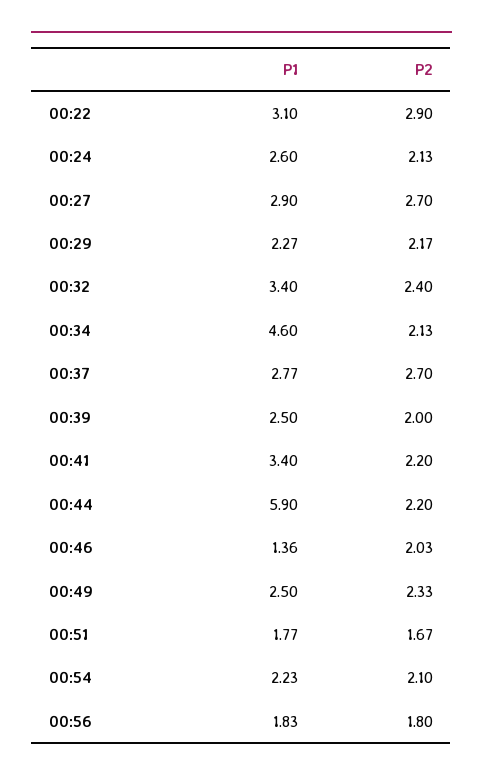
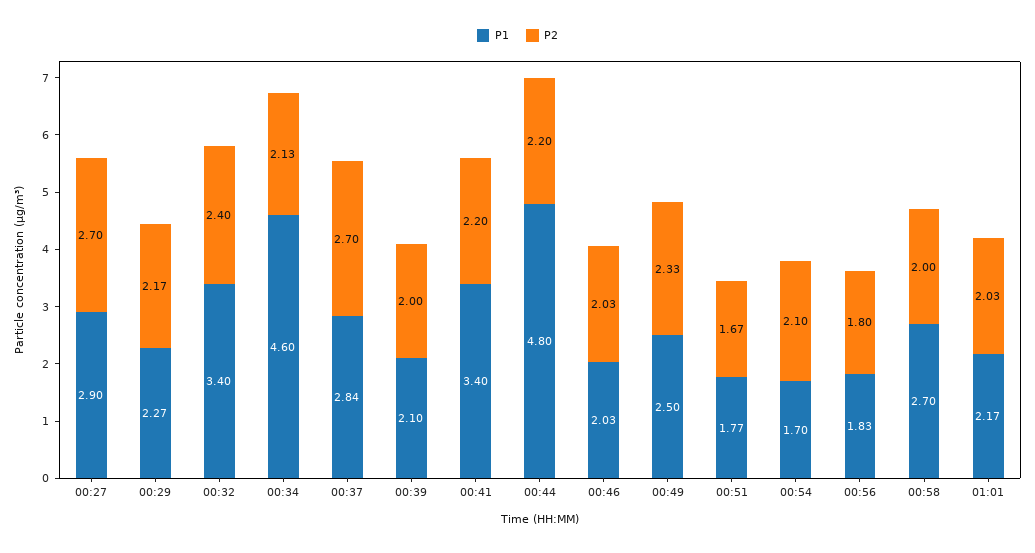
P1, 00:22: 3.1 -> none
P2, 00:22: 2.9 -> none
P1, 00:24: 2.6 -> none
P2, 00:24: 2.13 -> none
P1, 00:37: 2.77 -> 2.84
P1, 00:39: 2.5 -> 2.1
P1, 00:44: 5.9 -> 4.8
P1, 00:46: 1.36 -> 2.03
P1, 00:54: 2.23 -> 1.7
P1, 00:58: none -> 2.7
P2, 00:58: none -> 2
P1, 01:01: none -> 2.17
P2, 01:01: none -> 2.03

